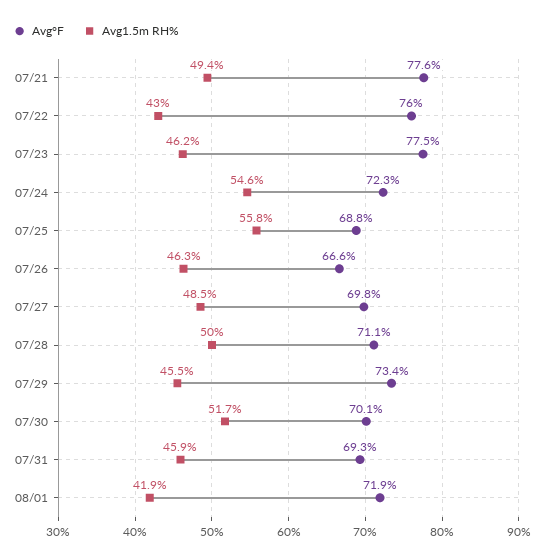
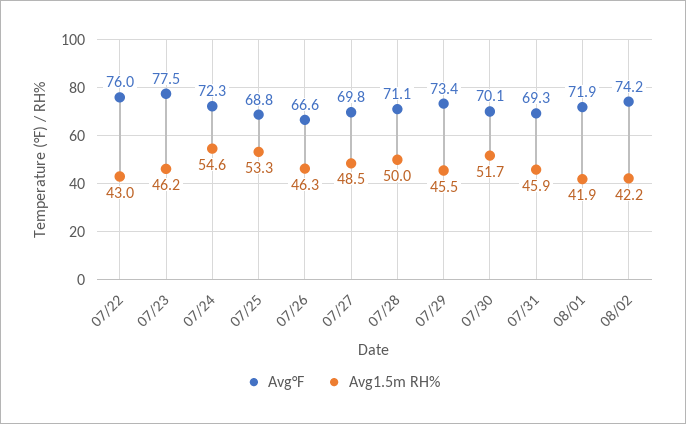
Avg°F, 07/21: 77.6 -> none
Avg1.5m RH%, 07/21: 49.4 -> none
Avg1.5m RH%, 07/25: 55.8 -> 53.3
Avg°F, 08/02: none -> 74.2
Avg1.5m RH%, 08/02: none -> 42.2

